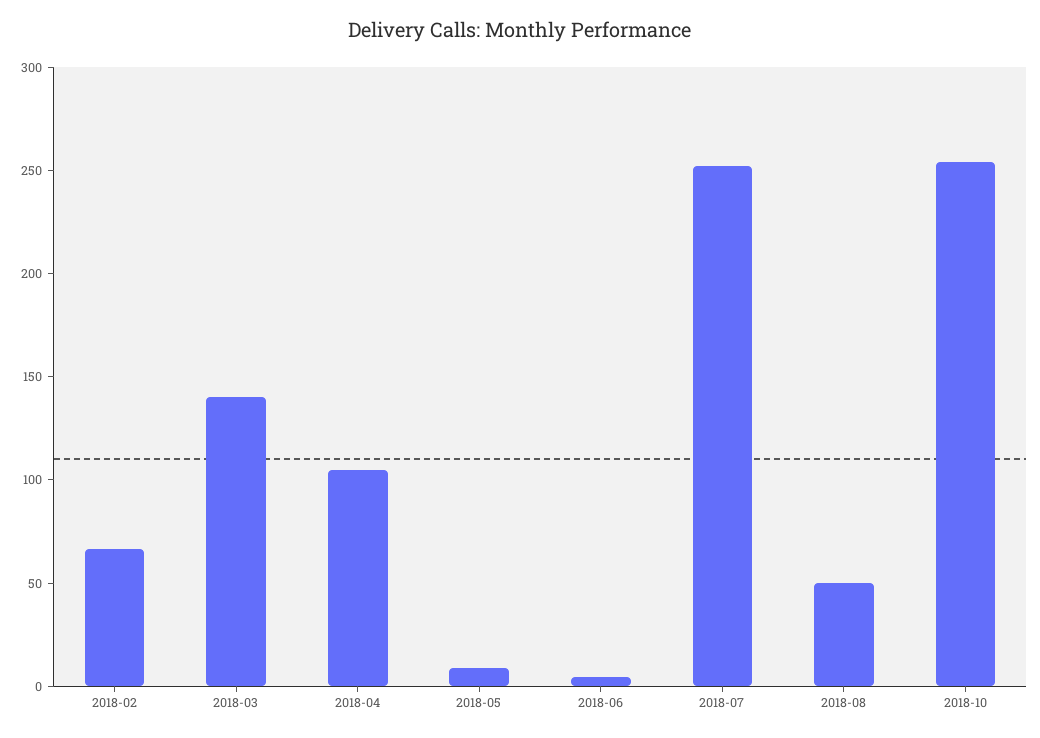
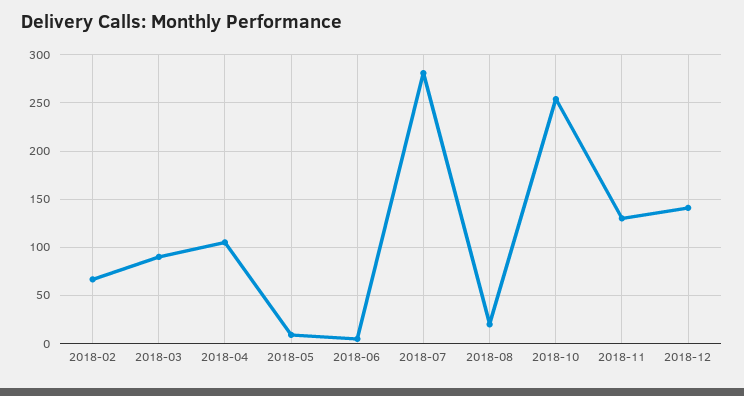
2018-03: 140 -> 90
2018-07: 250 -> 280
2018-08: 50 -> 20
2018-11: none -> 130
2018-12: none -> 140

